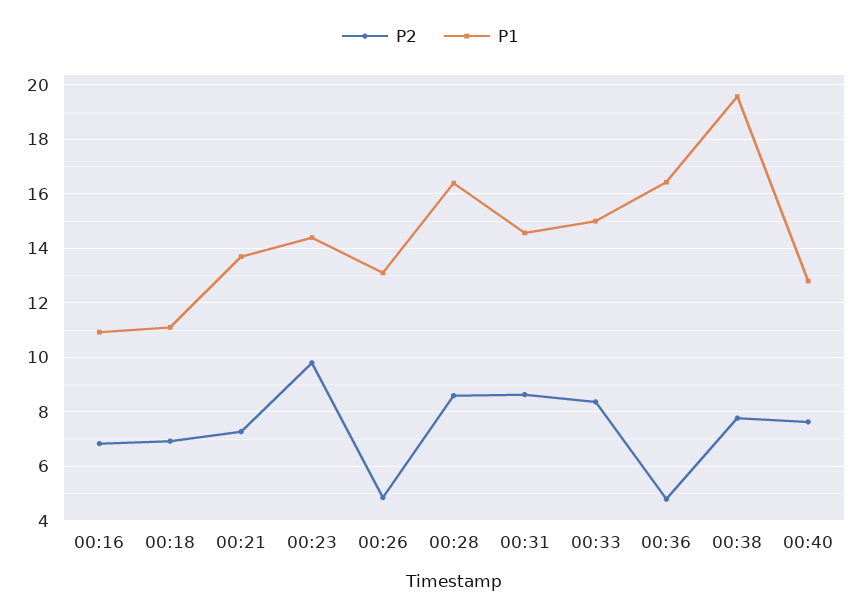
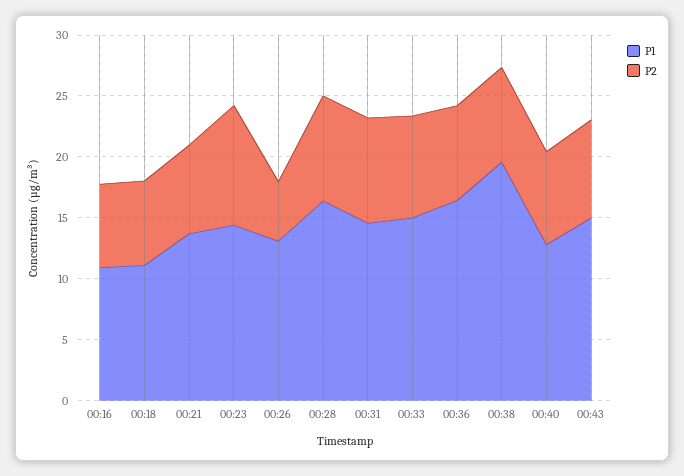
P2, 00:36: 4.75 -> 8
P1, 00:43: none -> 15
P2, 00:43: none -> 8

